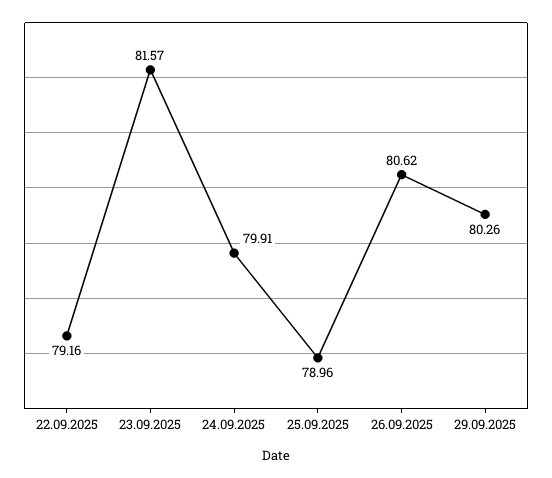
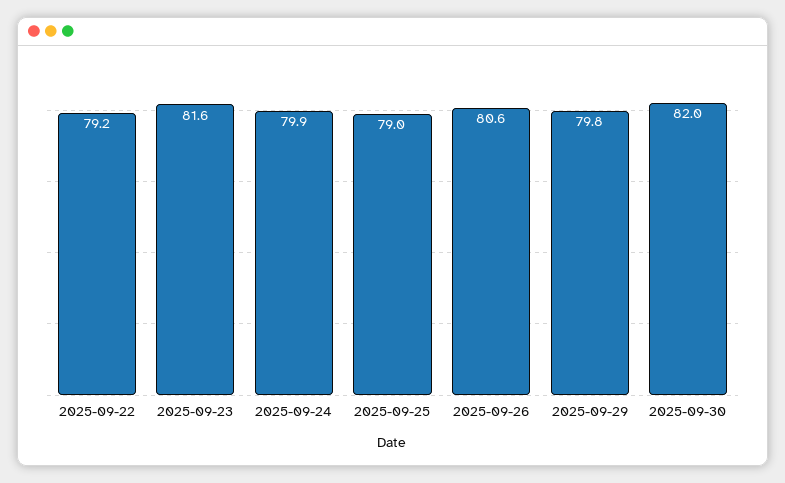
29.09.2025: 80.26 -> 79.8
2025-09-30: none -> 82

